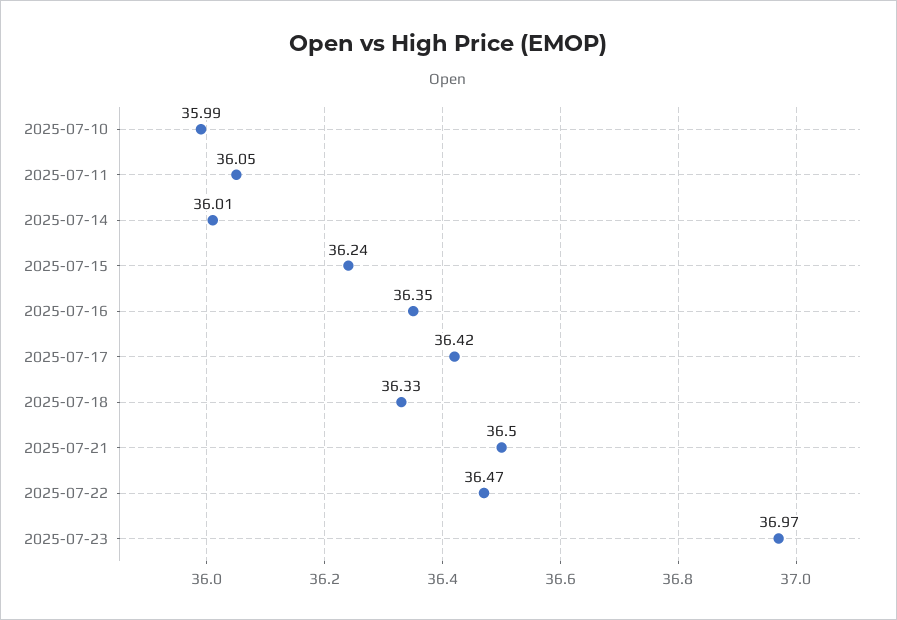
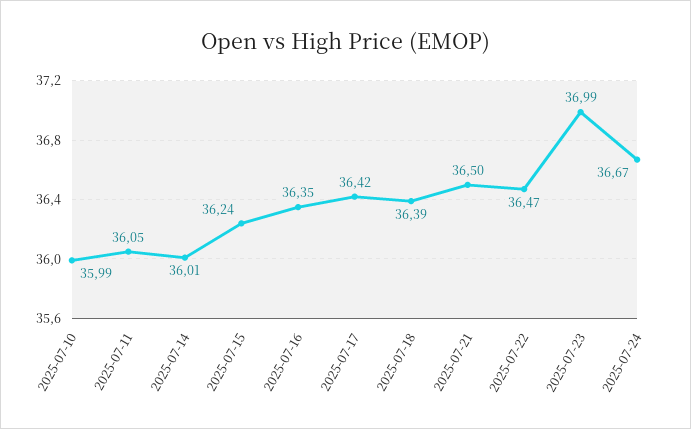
2025-07-18: 36.33 -> 36.39
2025-07-23: 36.97 -> 36.99
2025-07-24: none -> 36.67

